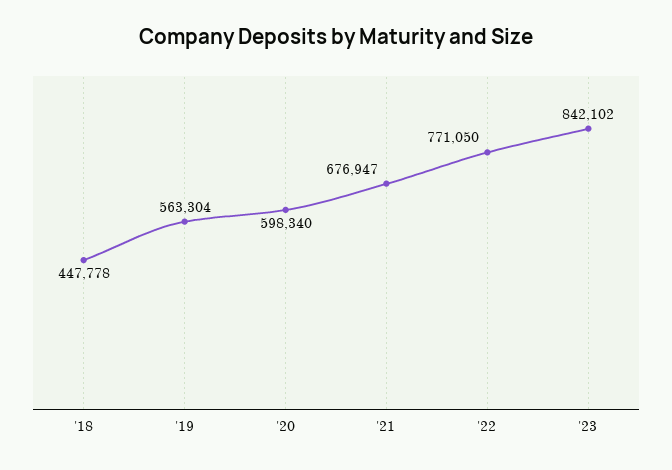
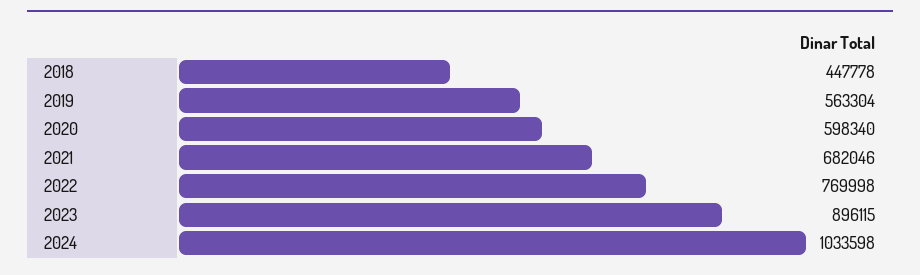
'21: 676947 -> 682046
'22: 771050 -> 769998
'23: 842102 -> 896115
2024: none -> 1033598

